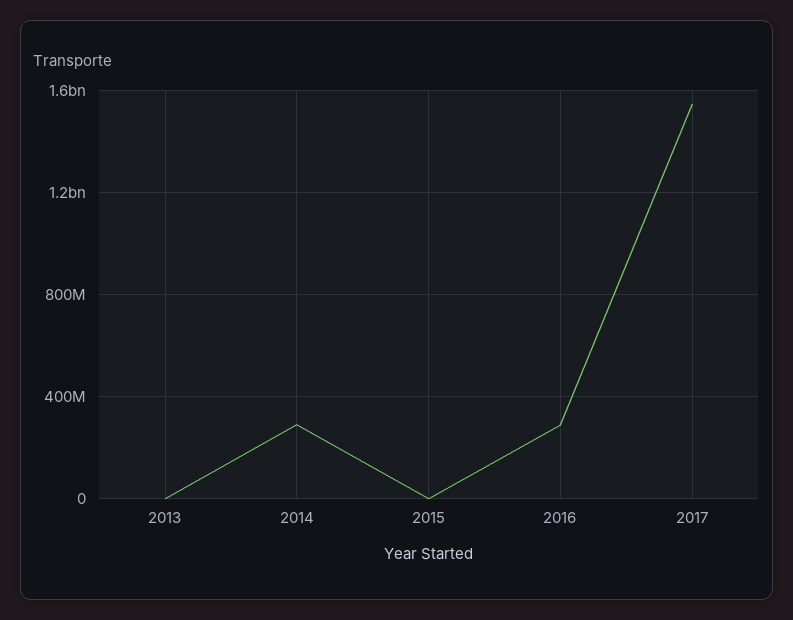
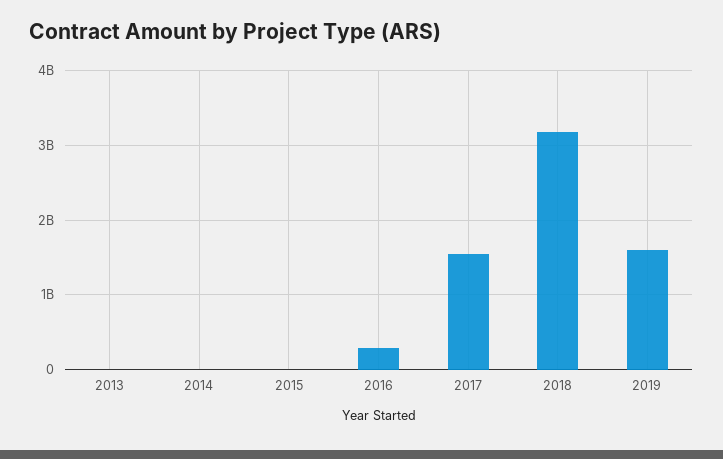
2014: 300000000 -> 0
2018: none -> 3200000000
2019: none -> 1600000000

